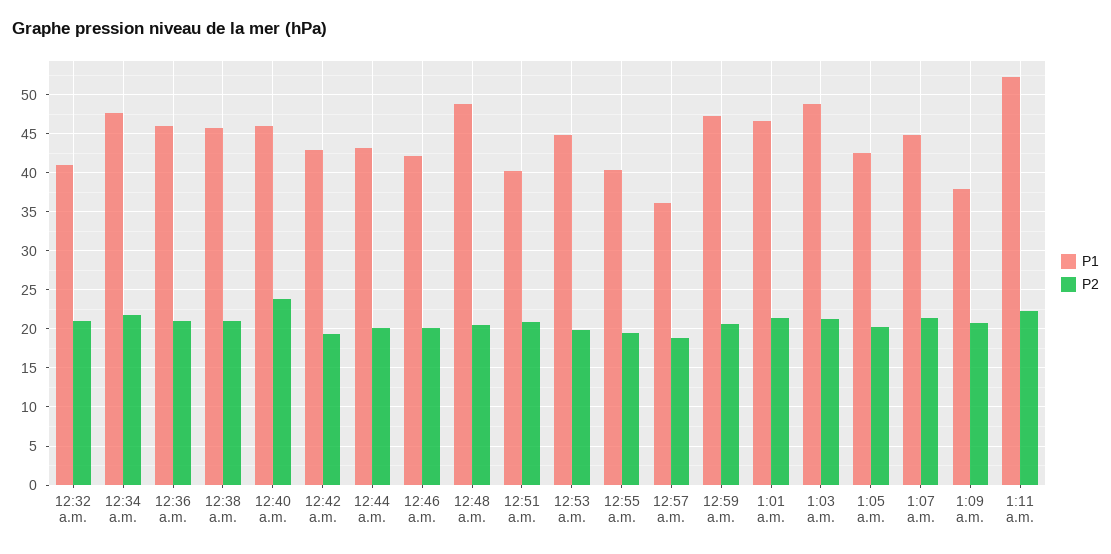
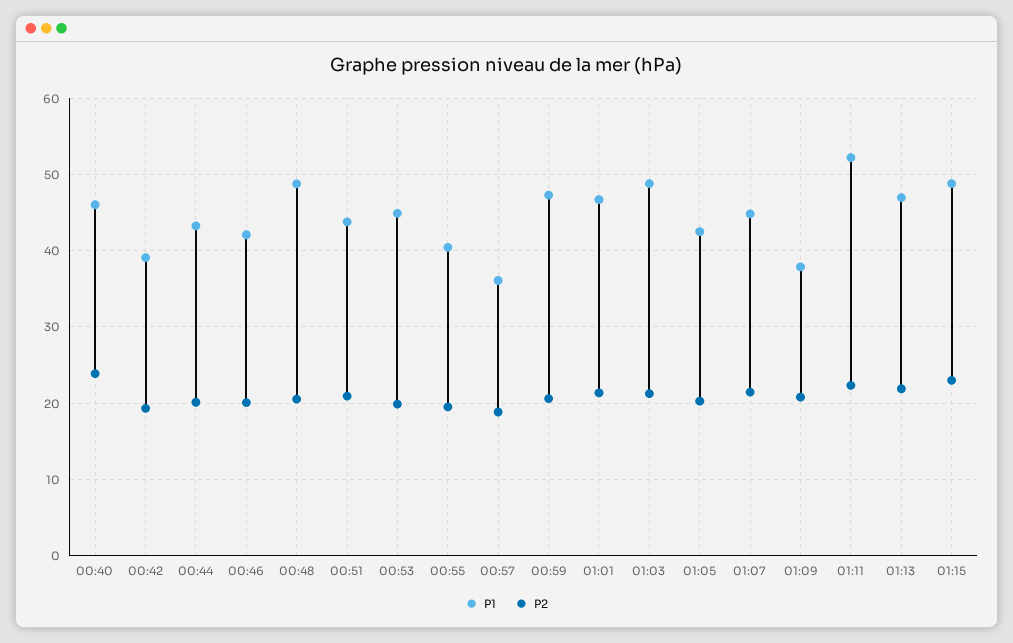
P1, 12:32 a.m.: 41 -> none
P2, 12:32 a.m.: 21 -> none
P1, 12:34 a.m.: 48 -> none
P2, 12:34 a.m.: 22 -> none
P1, 12:36 a.m.: 46 -> none
P2, 12:36 a.m.: 21 -> none
P1, 12:38 a.m.: 46 -> none
P2, 12:38 a.m.: 21 -> none
P1, 12:42 a.m.: 43 -> 39
P1, 12:51 a.m.: 40 -> 44
P1, 01:13: none -> 47
P2, 01:13: none -> 22
P1, 01:15: none -> 49
P2, 01:15: none -> 23

